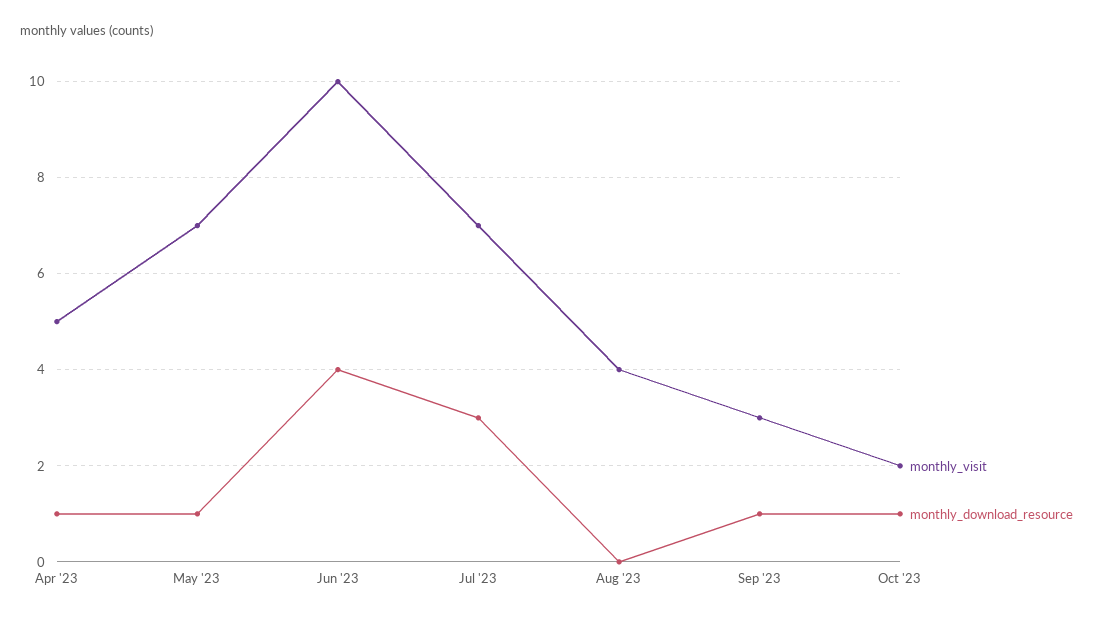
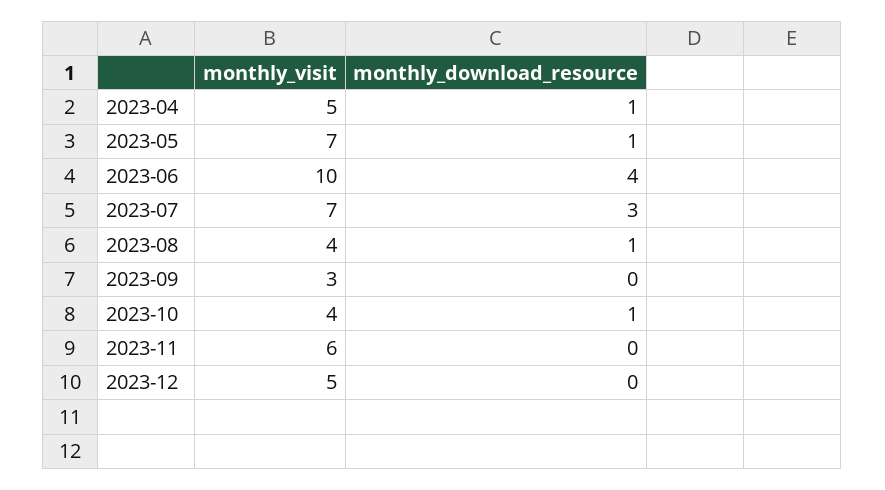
monthly_download_resource, Aug '23: 0 -> 1
monthly_download_resource, Sep '23: 1 -> 0
monthly_visit, Oct '23: 2 -> 4
monthly_visit, 2023-11: none -> 6
monthly_download_resource, 2023-11: none -> 0
monthly_visit, 2023-12: none -> 5
monthly_download_resource, 2023-12: none -> 0

